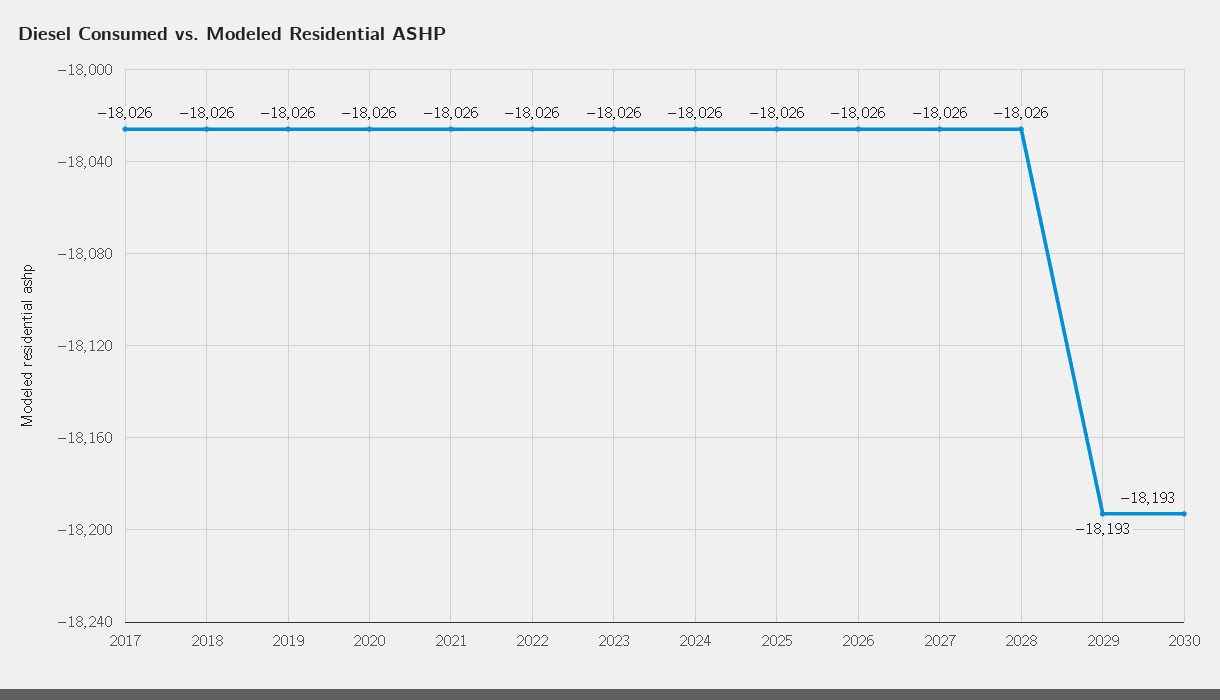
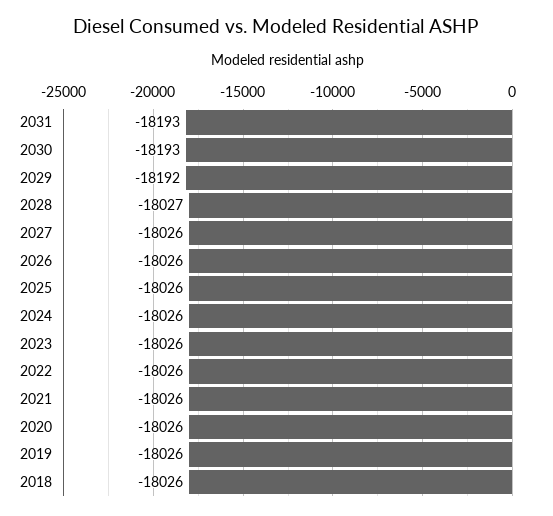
2017: -18026 -> none
2028: -18026 -> -18027
2029: -18193 -> -18192
2031: none -> -18193

